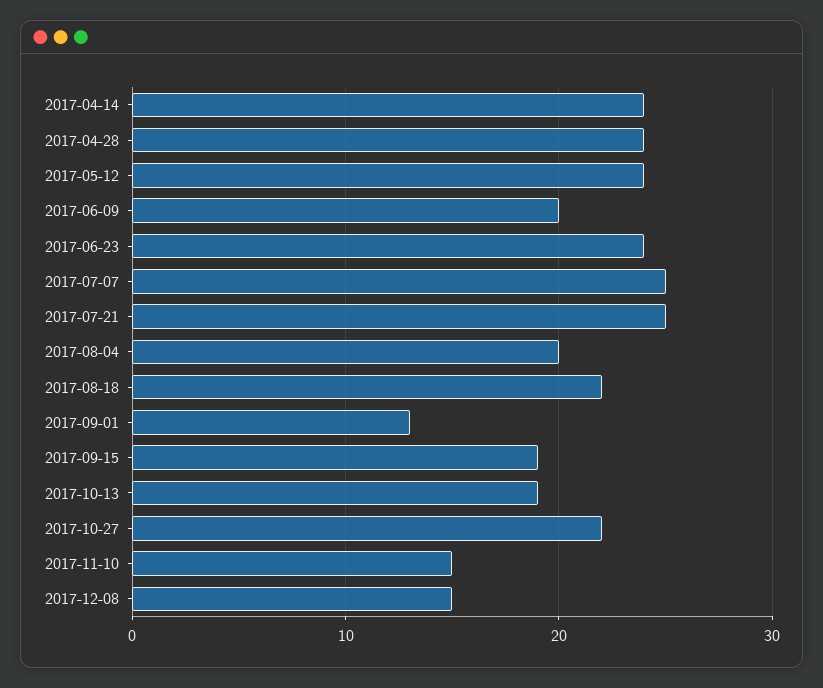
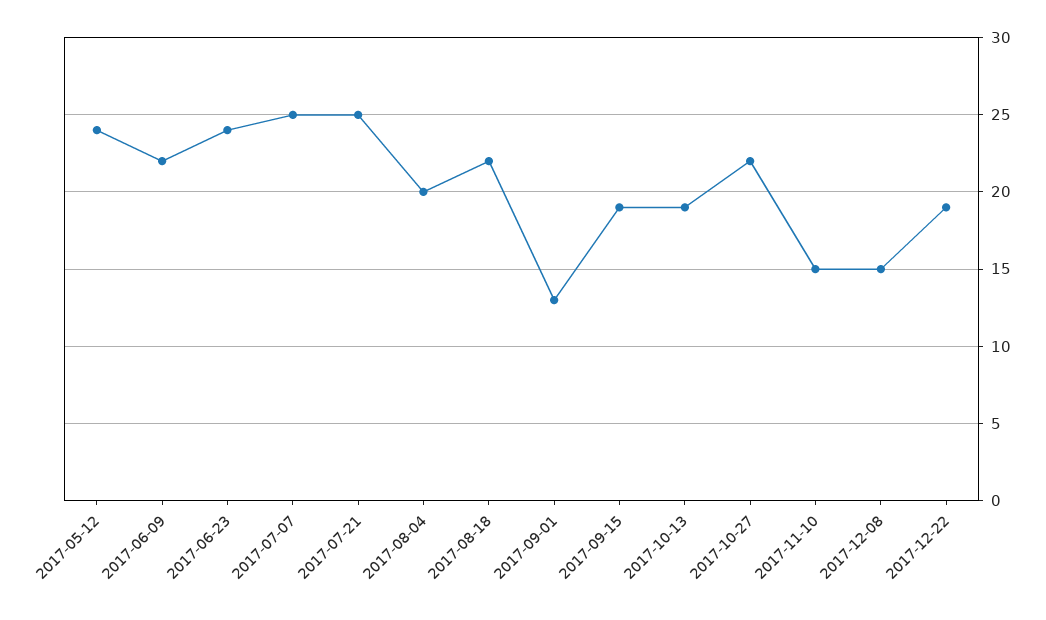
2017-04-14: 24 -> none
2017-04-28: 24 -> none
2017-06-09: 20 -> 22
2017-12-22: none -> 19

